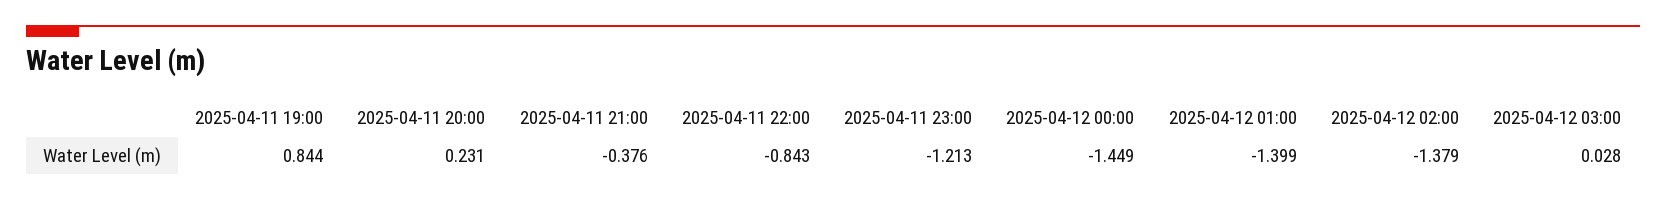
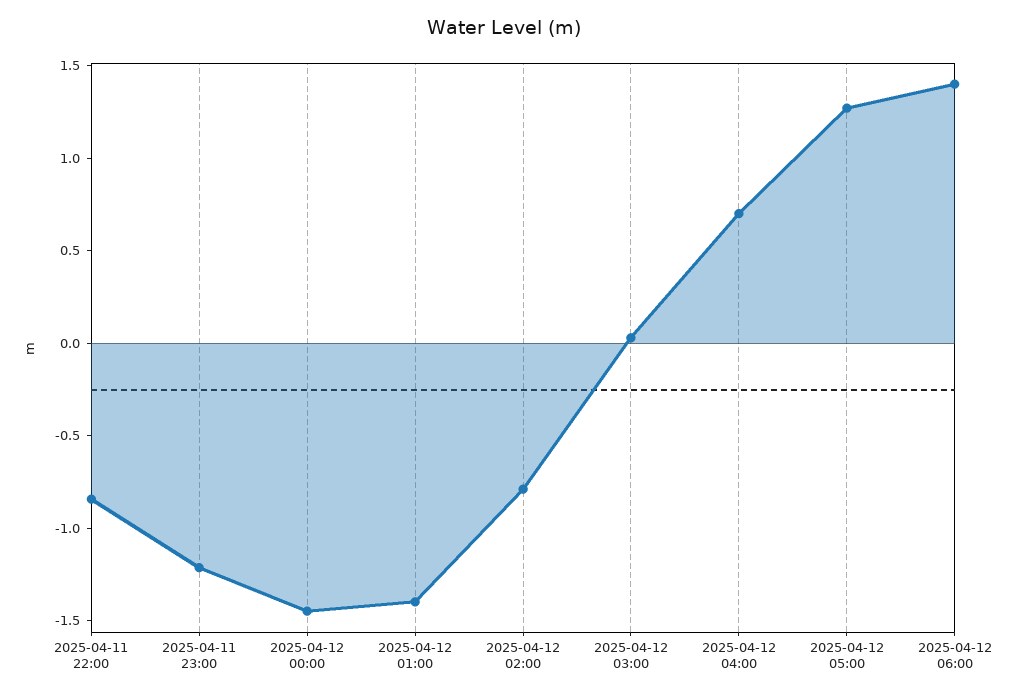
2025-04-11 19:00: 0.844 -> none
2025-04-11 20:00: 0.231 -> none
2025-04-11 21:00: -0.376 -> none
2025-04-12 02:00: -1.379 -> -0.8
2025-04-12 04:00: none -> 0.7
2025-04-12 05:00: none -> 1.3
2025-04-12 06:00: none -> 1.4

